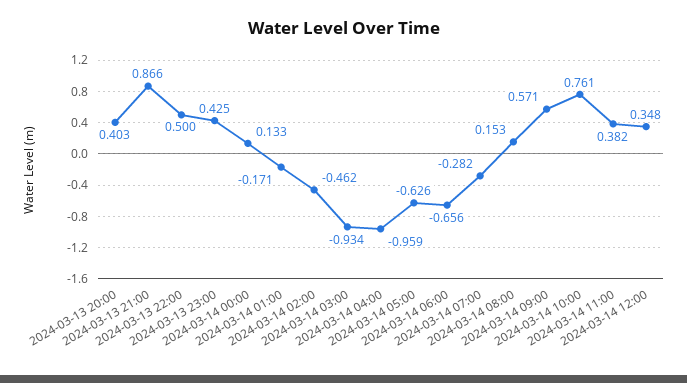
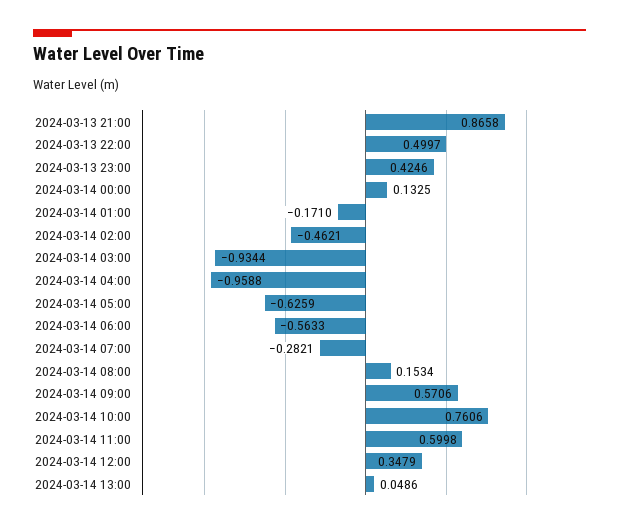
2024-03-13 20:00: 0.403 -> none
2024-03-14 06:00: -0.656 -> -0.5633
2024-03-14 11:00: 0.382 -> 0.5998
2024-03-14 13:00: none -> 0.0486

